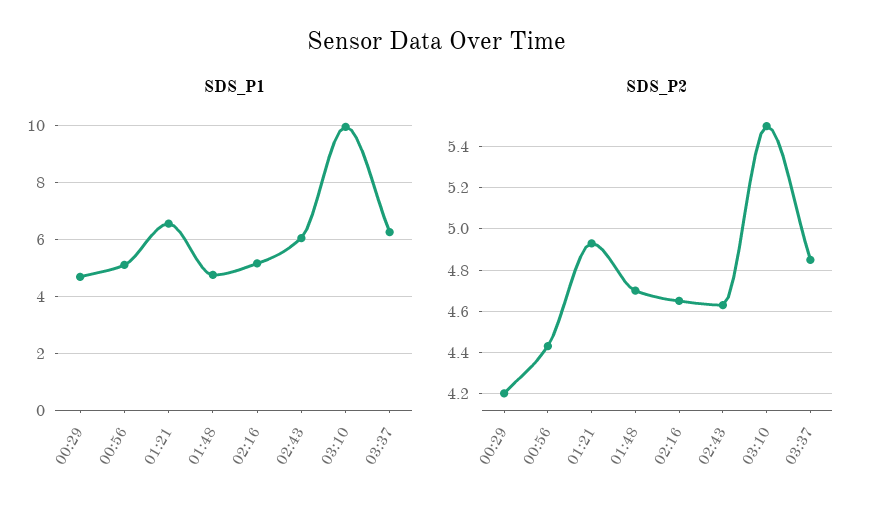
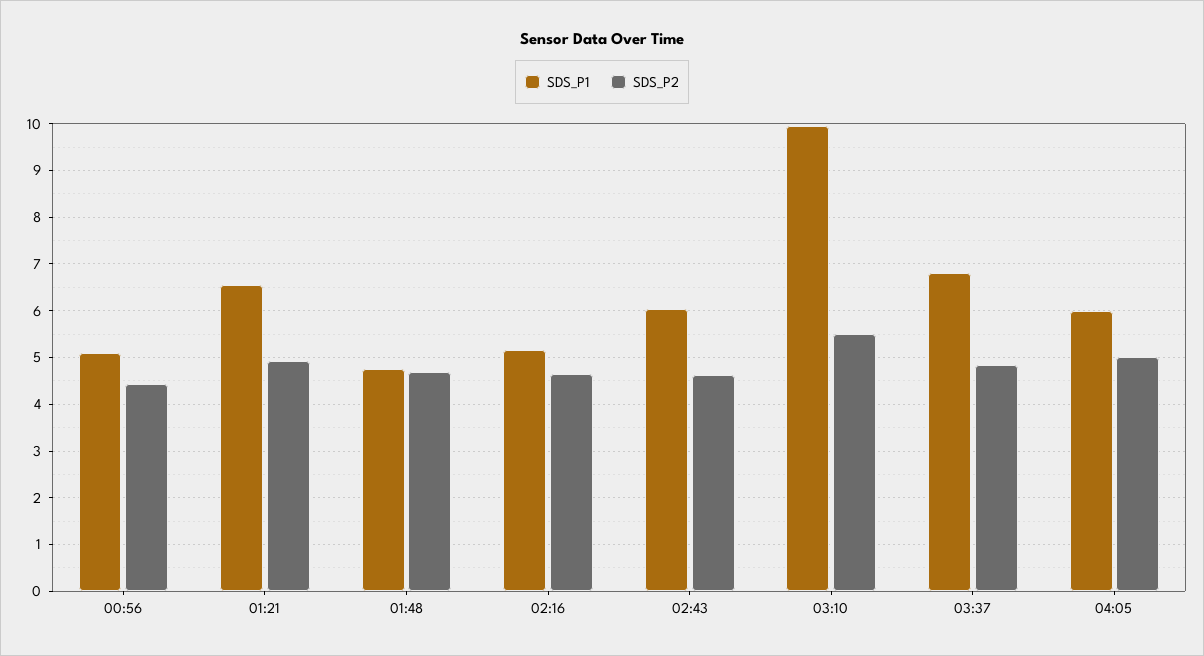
SDS_P1, 00:29: 4.75 -> none
SDS_P1, 03:37: 6.25 -> 6.8
SDS_P2, 00:29: 4.2 -> none
SDS_P1, 04:05: none -> 6
SDS_P2, 04:05: none -> 5

